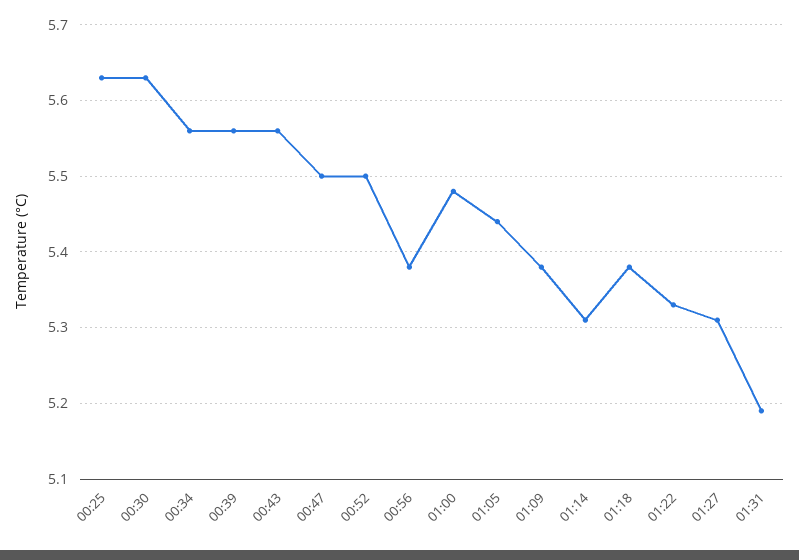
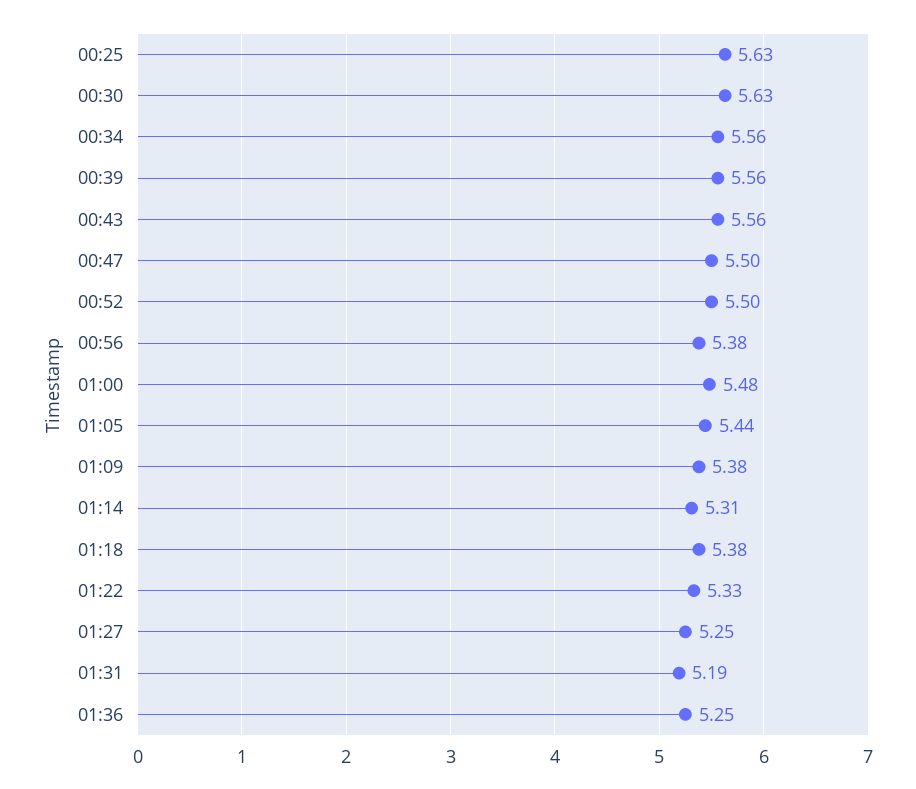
01:27: 5.31 -> 5.25
01:36: none -> 5.25

